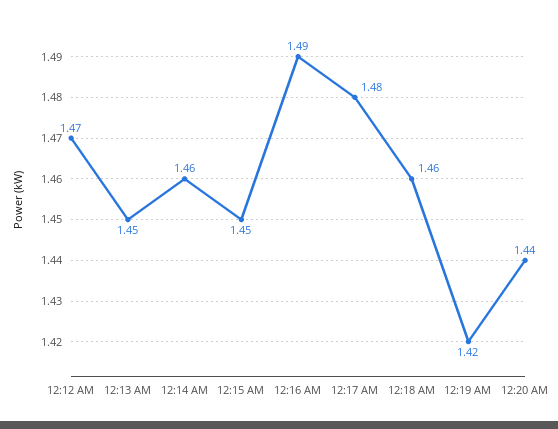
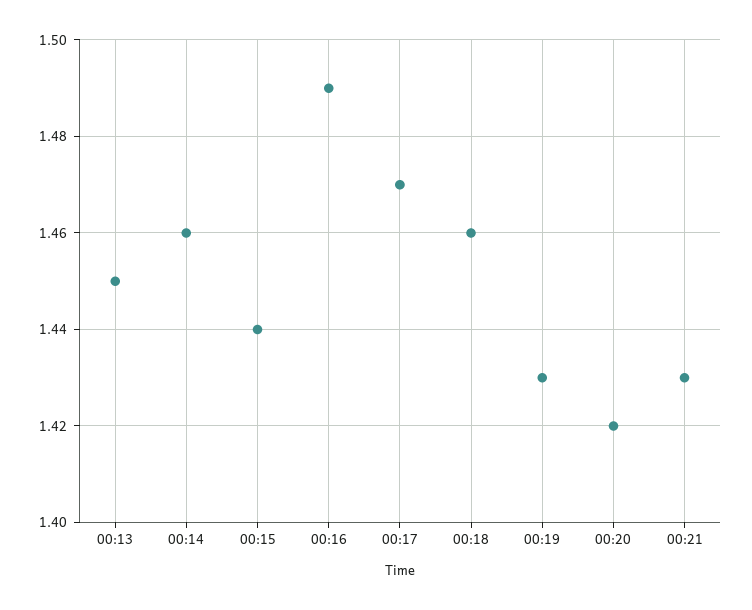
12:12 AM: 1.47 -> none
12:15 AM: 1.45 -> 1.44
12:17 AM: 1.48 -> 1.47
12:19 AM: 1.42 -> 1.43
12:20 AM: 1.44 -> 1.42
00:21: none -> 1.43

